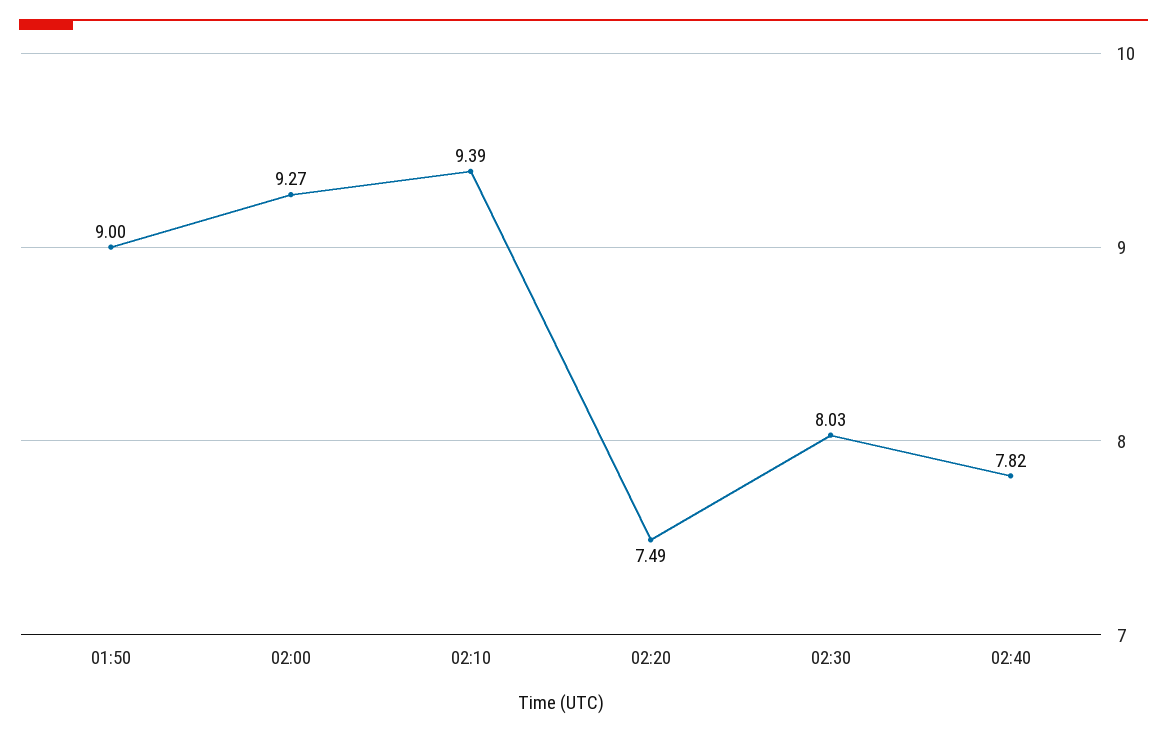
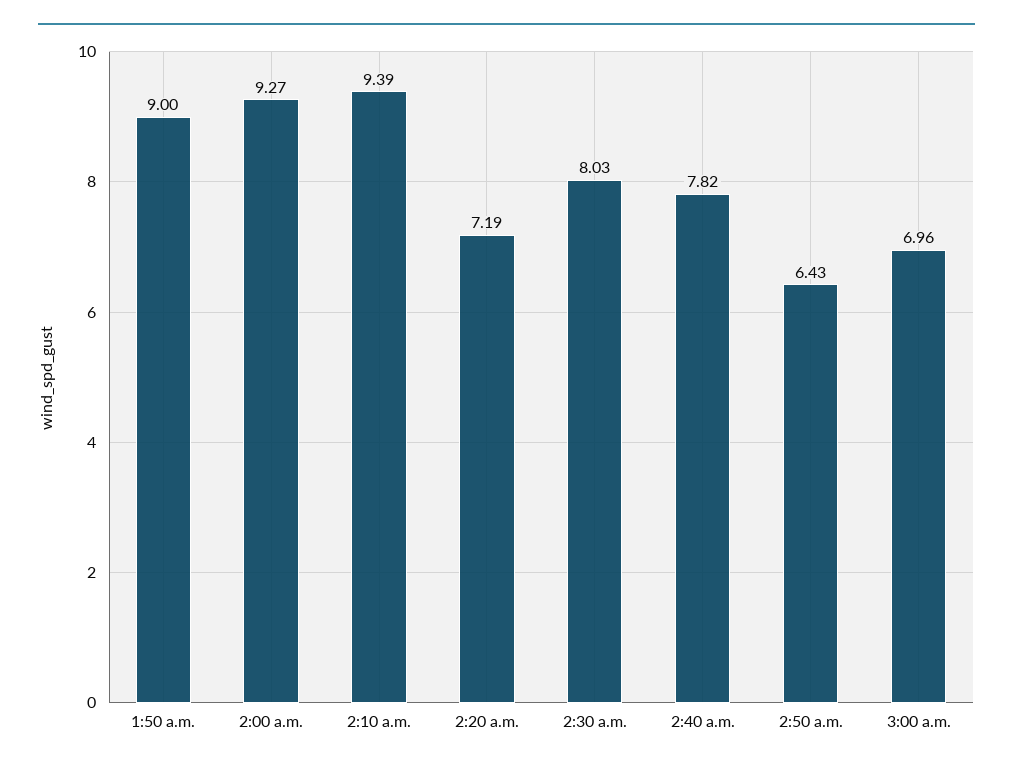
02:20: 7.49 -> 7.19
2:50 a.m.: none -> 6.43
3:00 a.m.: none -> 6.96

